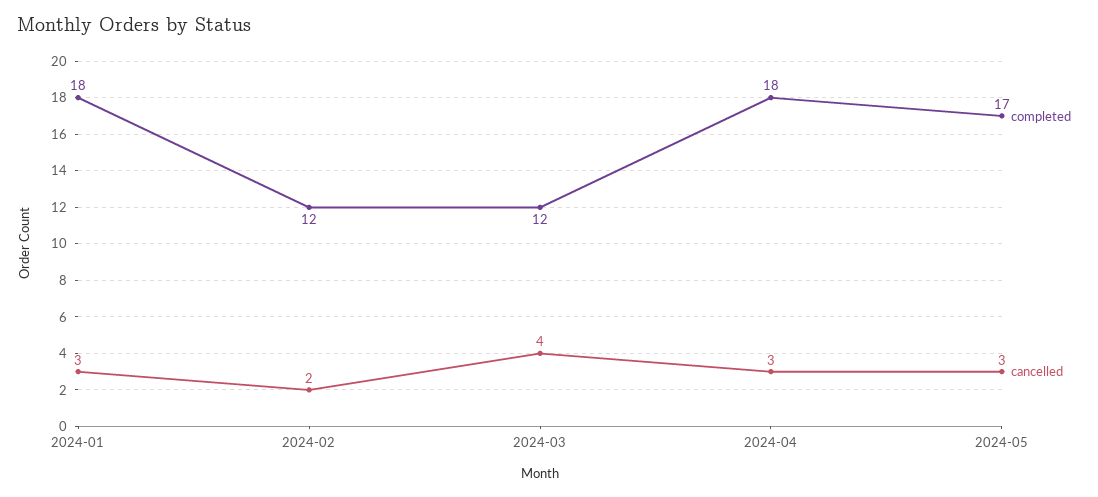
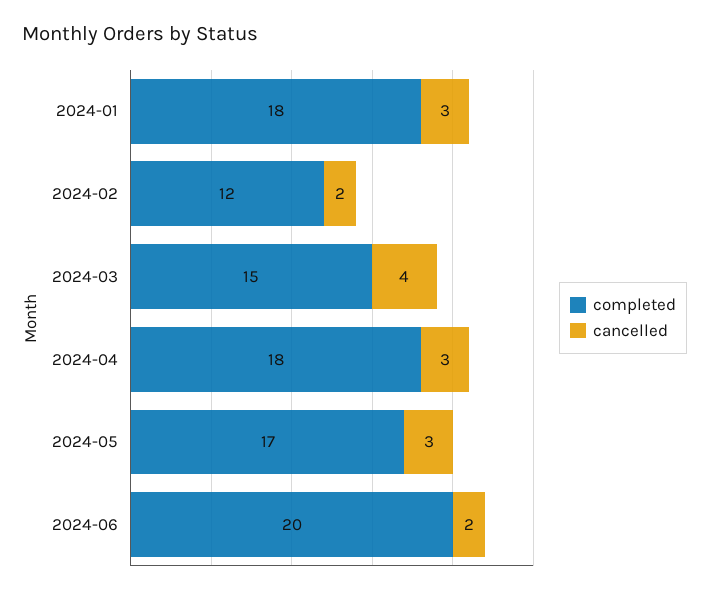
completed, 2024-03: 12 -> 15
completed, 2024-06: none -> 20
cancelled, 2024-06: none -> 2

